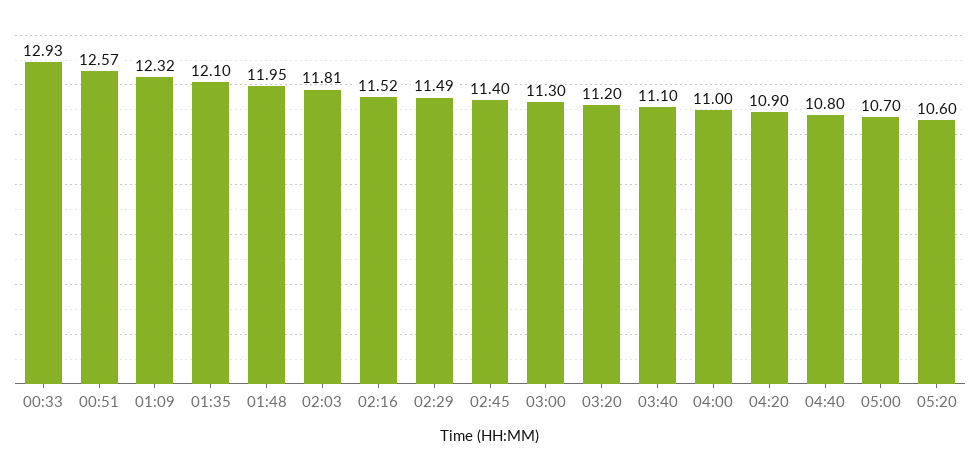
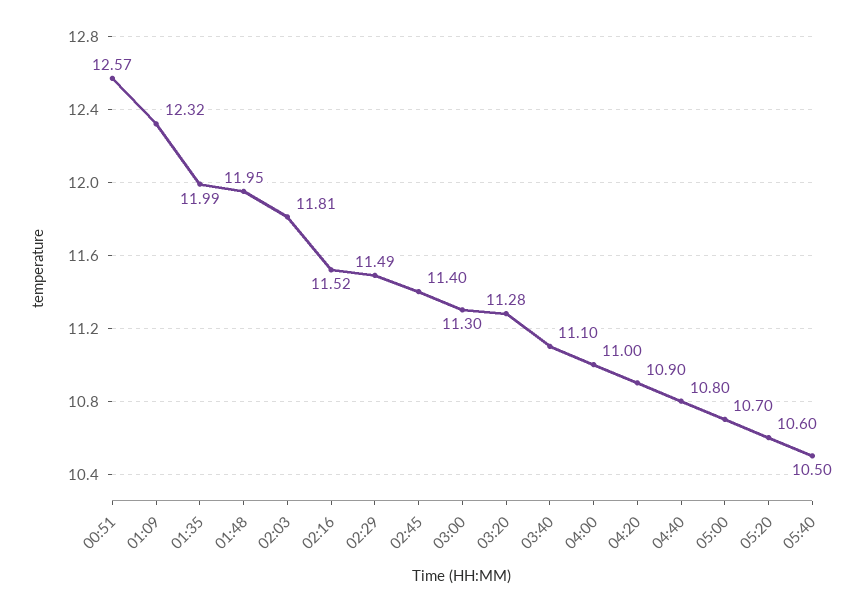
00:33: 12.93 -> none
01:35: 12.1 -> 11.99
03:20: 11.2 -> 11.28
05:40: none -> 10.5

